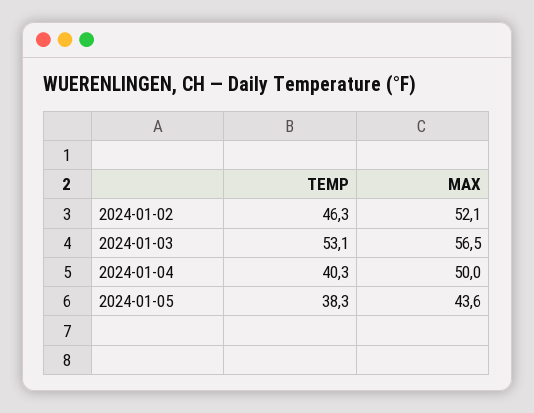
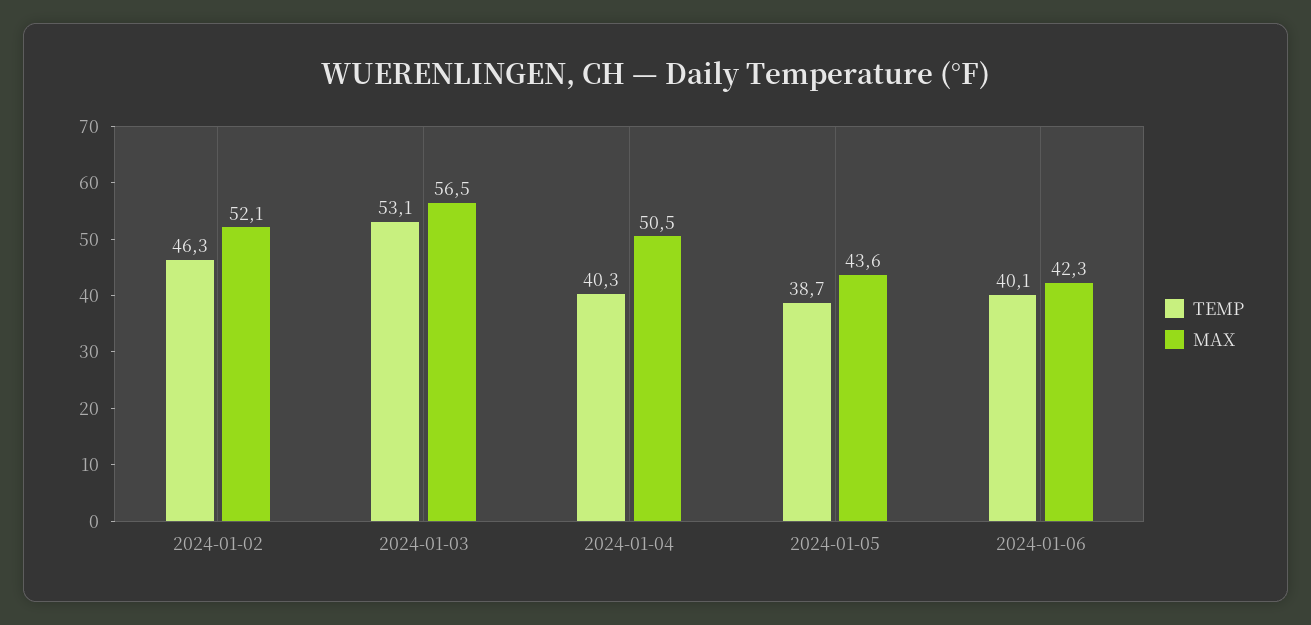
MAX, 2024-01-04: 50 -> 50.5
TEMP, 2024-01-05: 38.3 -> 38.7
TEMP, 2024-01-06: none -> 40.1
MAX, 2024-01-06: none -> 42.3

